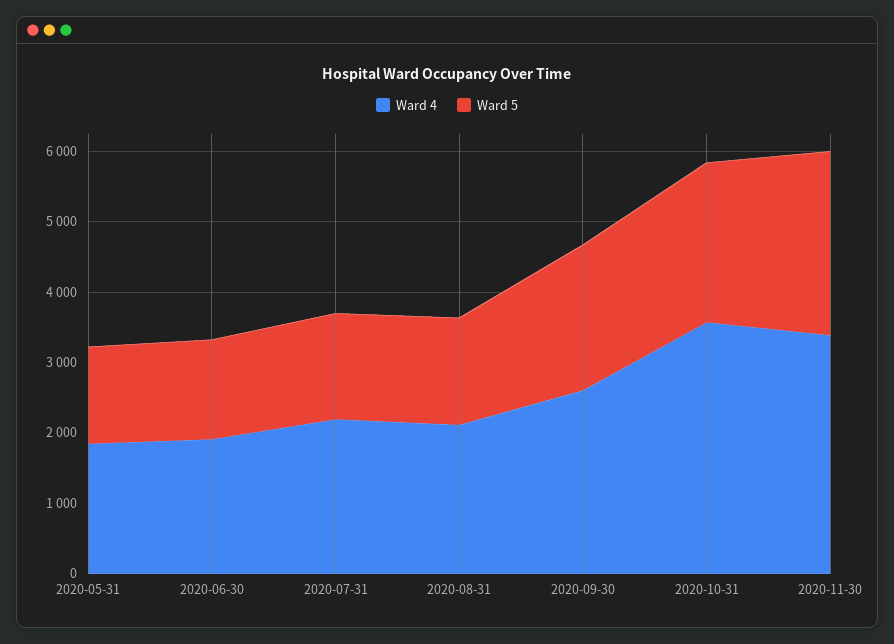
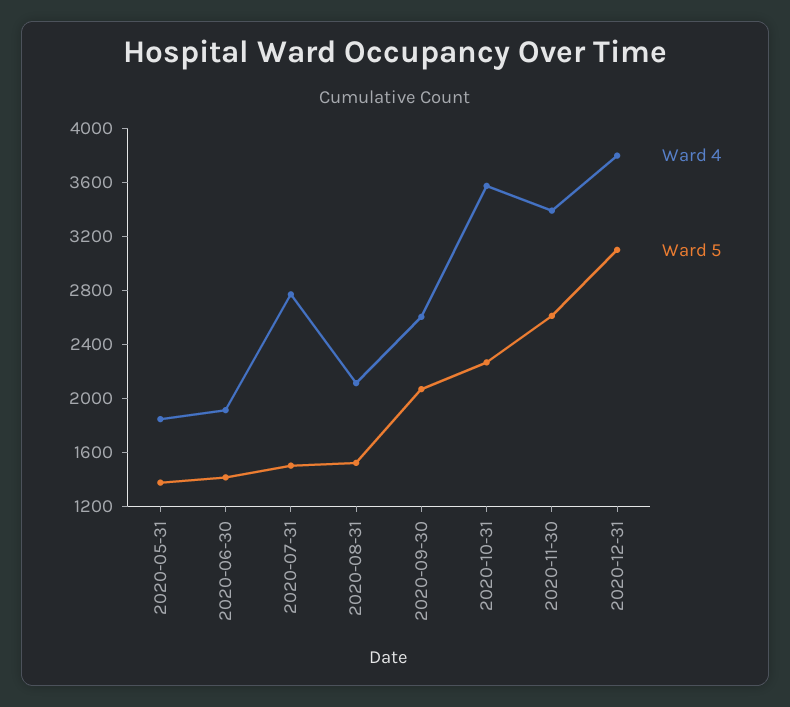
Ward 4, 2020-07-31: 2200 -> 2800
Ward 4, 2020-12-31: none -> 3800
Ward 5, 2020-12-31: none -> 3100

